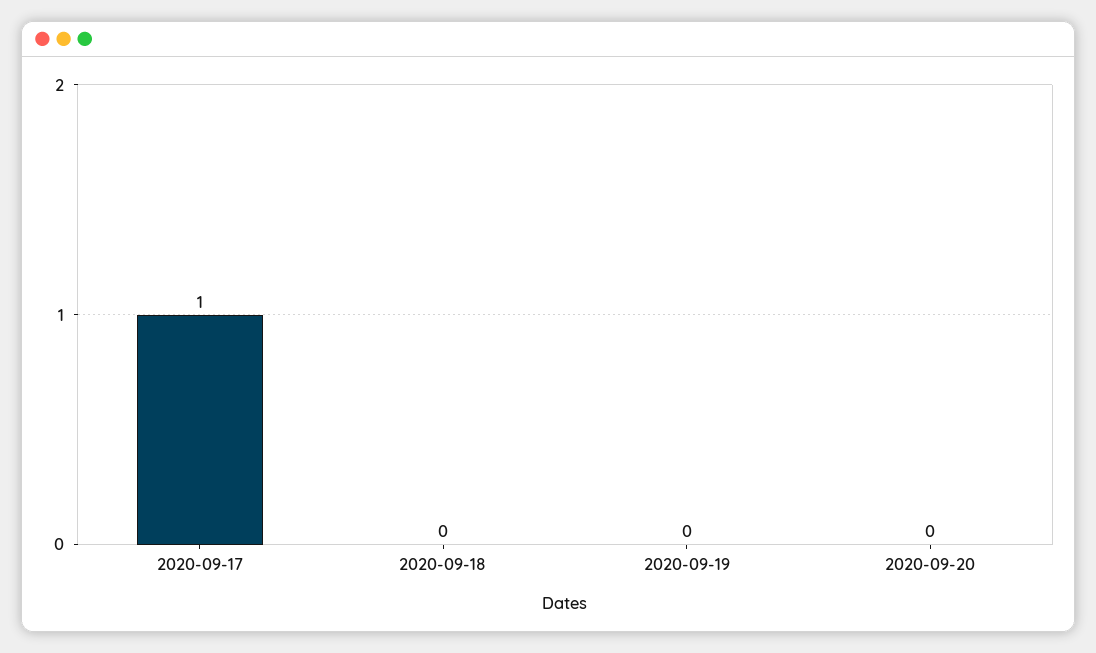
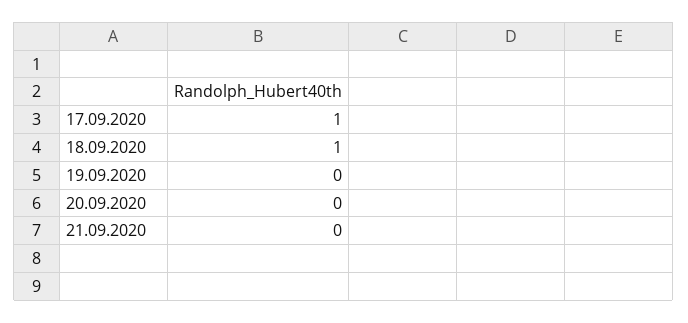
2020-09-18: 0 -> 1
21.09.2020: none -> 0

